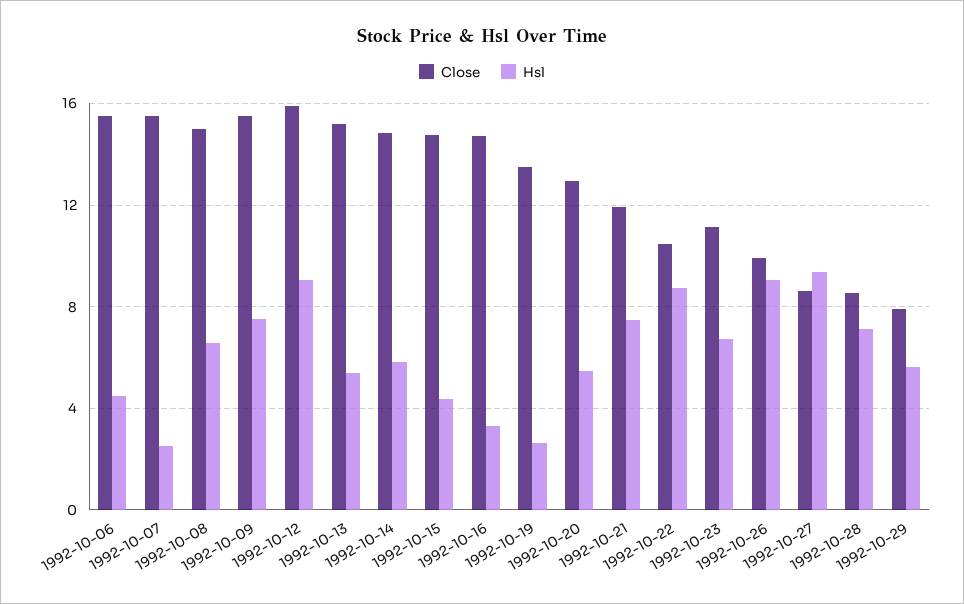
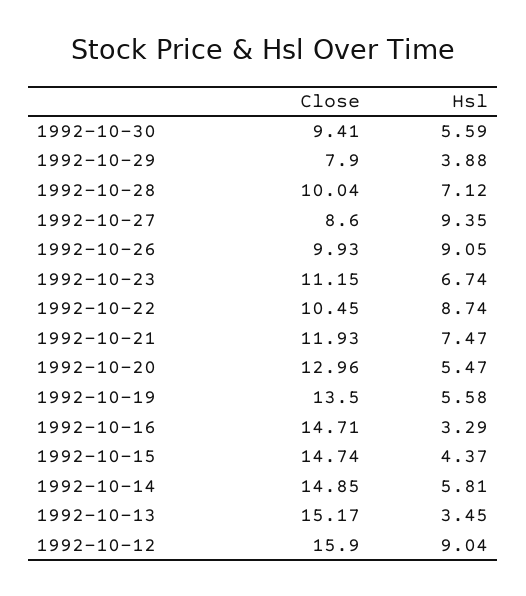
Close, 1992-10-06: 15.5 -> none
Hsl, 1992-10-06: 4.5 -> none
Close, 1992-10-07: 15.5 -> none
Hsl, 1992-10-07: 2.5 -> none
Close, 1992-10-08: 15 -> none
Hsl, 1992-10-08: 6.5 -> none
Close, 1992-10-09: 15.5 -> none
Hsl, 1992-10-09: 7.5 -> none
Hsl, 1992-10-13: 5.5 -> 3.45
Hsl, 1992-10-19: 2.5 -> 5.58
Close, 1992-10-28: 8.5 -> 10.04
Hsl, 1992-10-29: 5.5 -> 3.88
Close, 1992-10-30: none -> 9.41
Hsl, 1992-10-30: none -> 5.59

